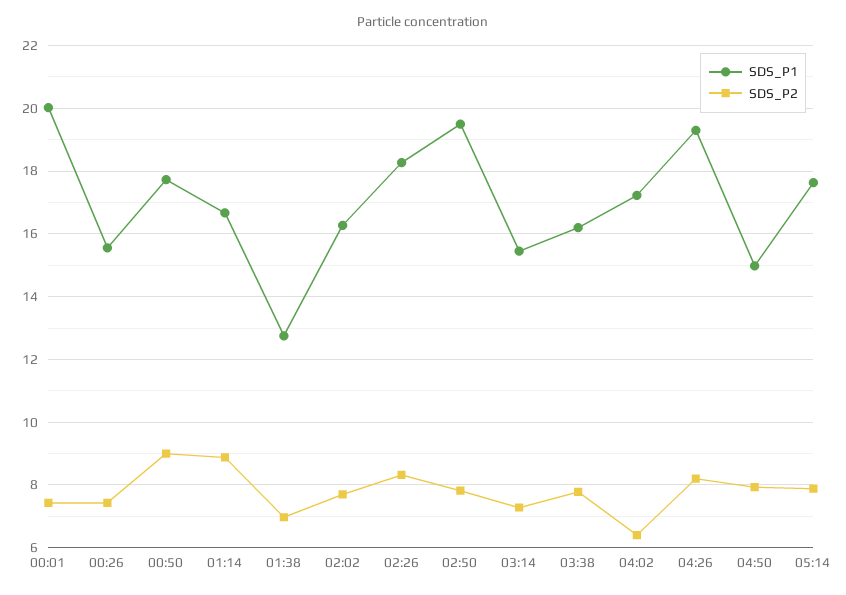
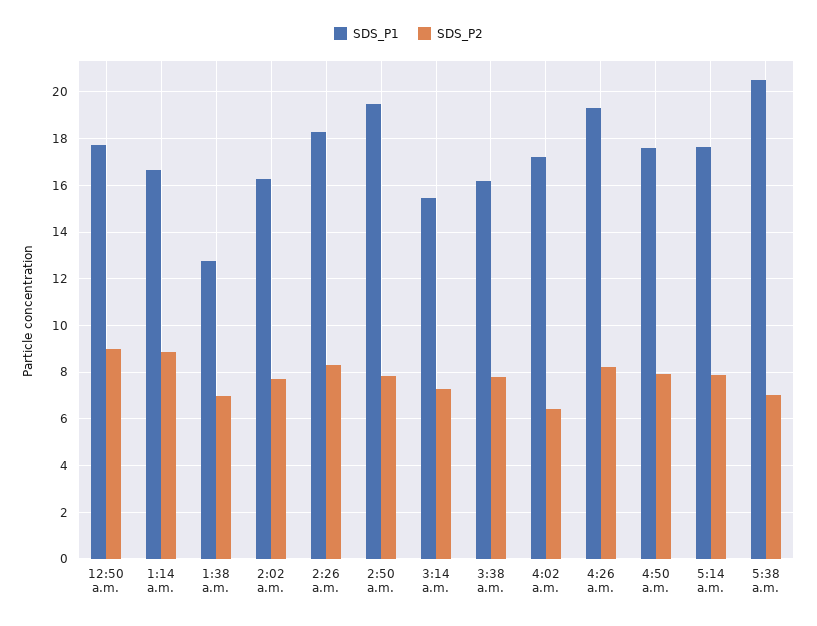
SDS_P1, 00:01: 20 -> none
SDS_P2, 00:01: 7.4 -> none
SDS_P1, 00:26: 15.6 -> none
SDS_P2, 00:26: 7.4 -> none
SDS_P1, 04:50: 15 -> 17.5
SDS_P1, 5:38 a.m.: none -> 20.5
SDS_P2, 5:38 a.m.: none -> 7

